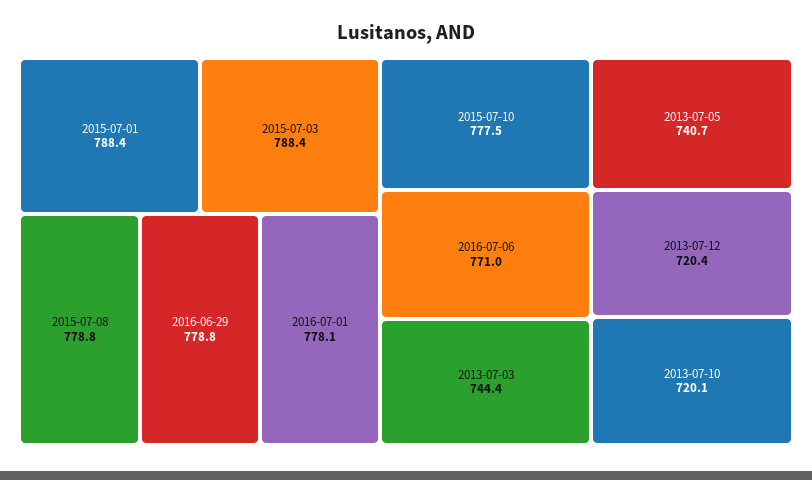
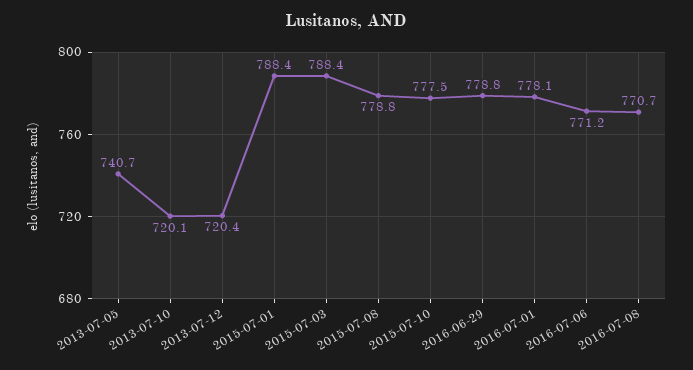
2016-07-06: 771 -> 771.2
2013-07-03: 744.4 -> none
2016-07-08: none -> 770.7

